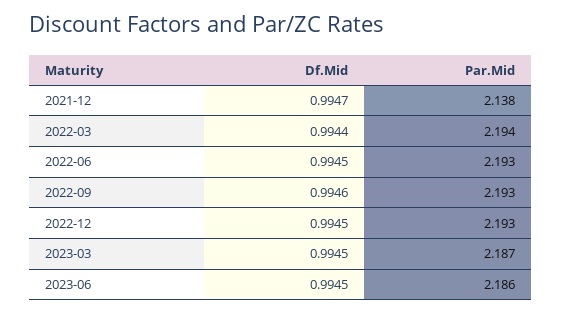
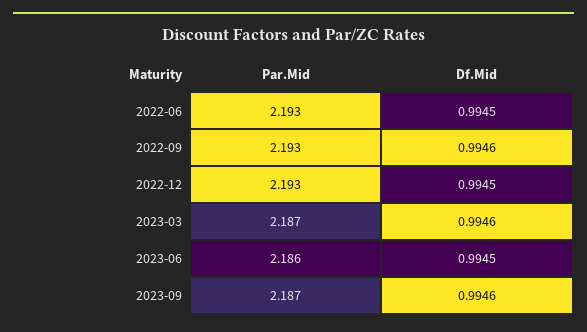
Df.Mid, 2021-12: 0.9947 -> none
Par.Mid, 2021-12: 2.138 -> none
Df.Mid, 2022-03: 0.9944 -> none
Par.Mid, 2022-03: 2.194 -> none
Df.Mid, 2023-03: 0.9945 -> 0.9946
Par.Mid, 2023-09: none -> 2.187
Df.Mid, 2023-09: none -> 0.9946

